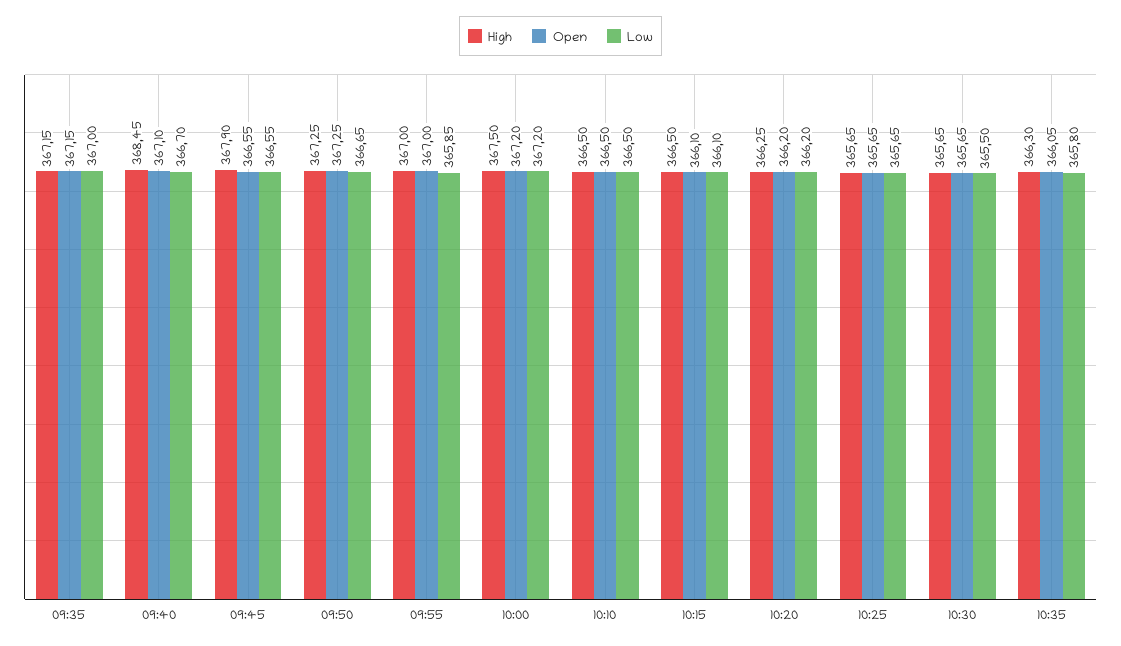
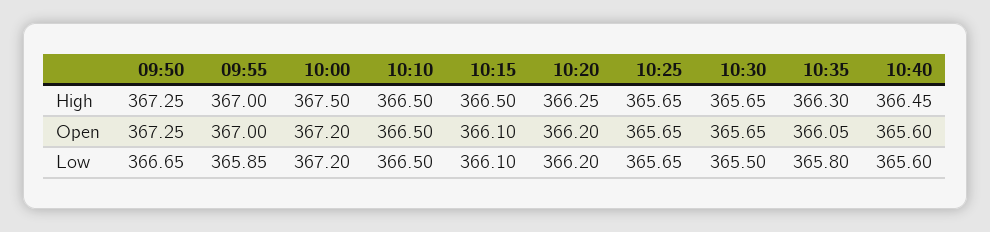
High, 09:35: 367.15 -> none
Open, 09:35: 367.15 -> none
Low, 09:35: 367 -> none
High, 09:40: 368.45 -> none
Open, 09:40: 367.1 -> none
Low, 09:40: 366.7 -> none
High, 09:45: 367.9 -> none
Open, 09:45: 366.55 -> none
Low, 09:45: 366.55 -> none
High, 10:40: none -> 366.45
Open, 10:40: none -> 365.6
Low, 10:40: none -> 365.6

